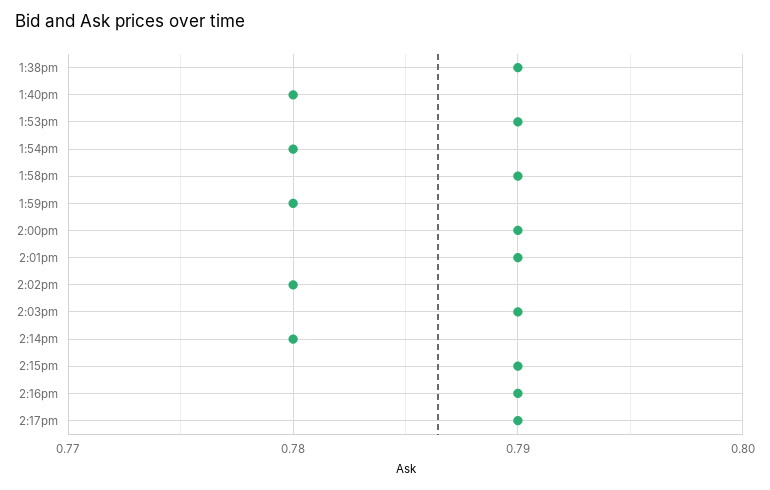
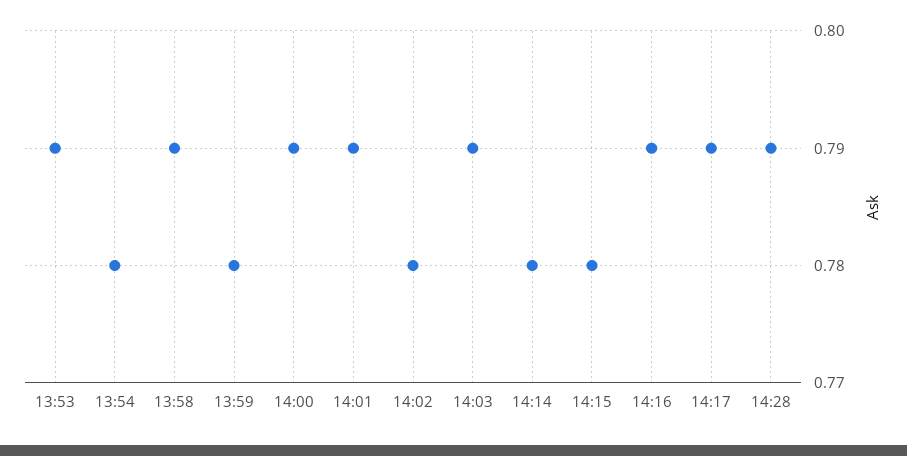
1:38pm: 0.79 -> none
1:40pm: 0.78 -> none
2:15pm: 0.79 -> 0.78
14:28: none -> 0.79

